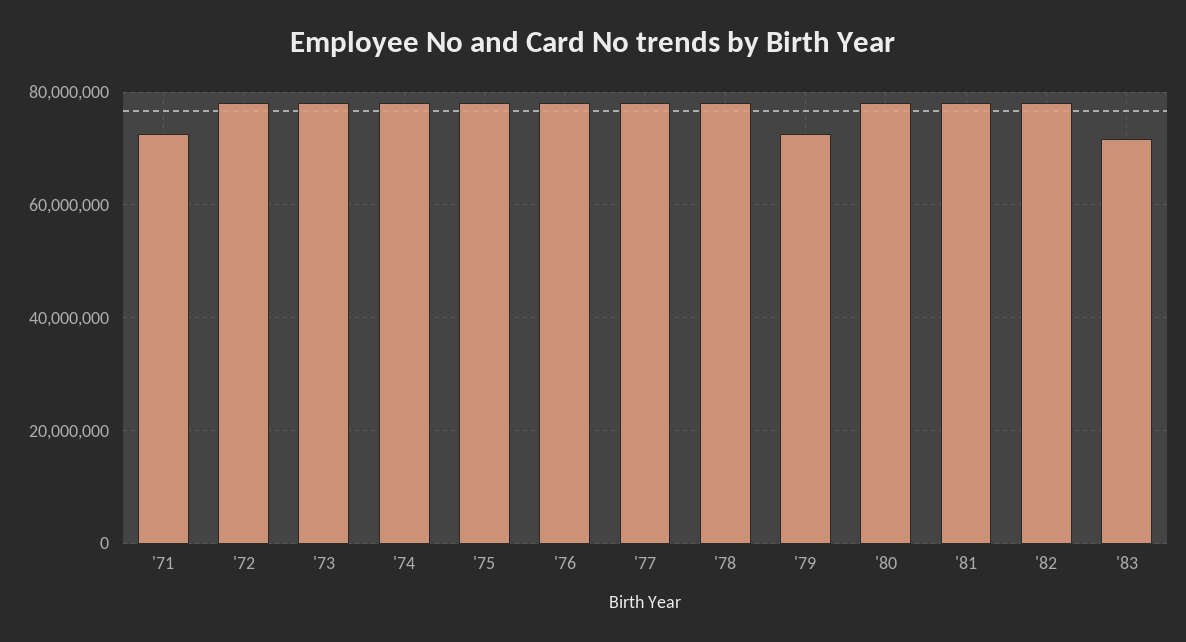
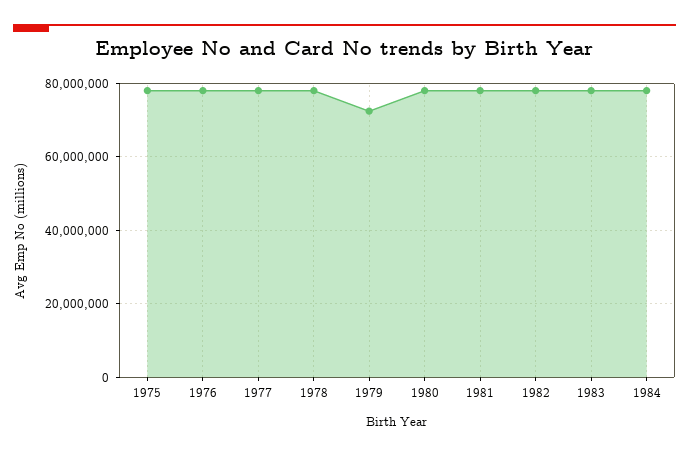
'71: 72000000 -> none
'72: 78000000 -> none
'73: 78000000 -> none
'74: 78000000 -> none
'83: 72000000 -> 78000000
1984: none -> 78000000

